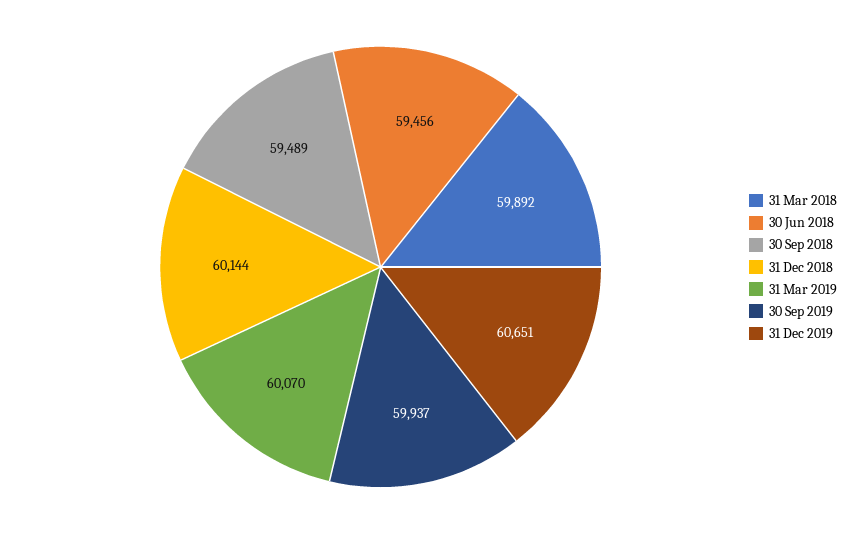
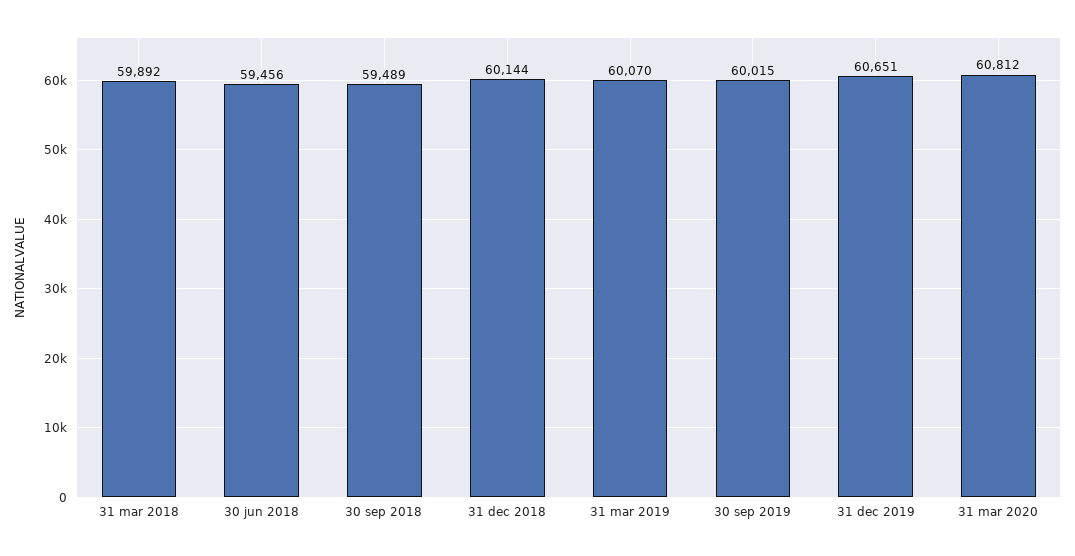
30 Sep 2019: 59937 -> 60015
31 mar 2020: none -> 60812

